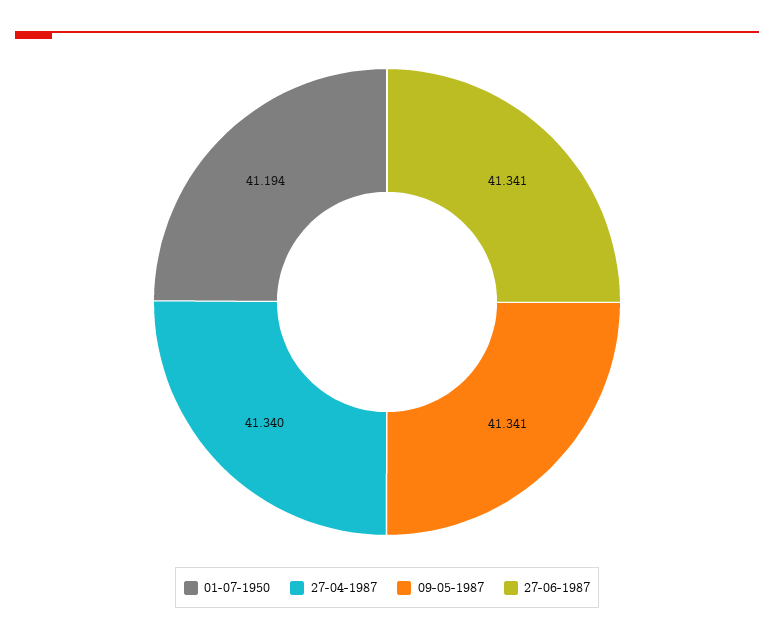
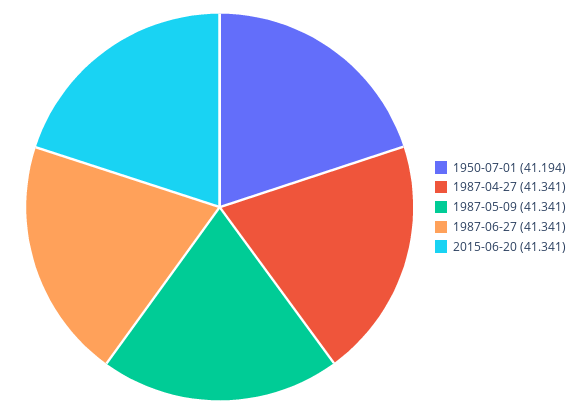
27-04-1987: 41.34 -> 41.341
2015-06-20: none -> 41.341

